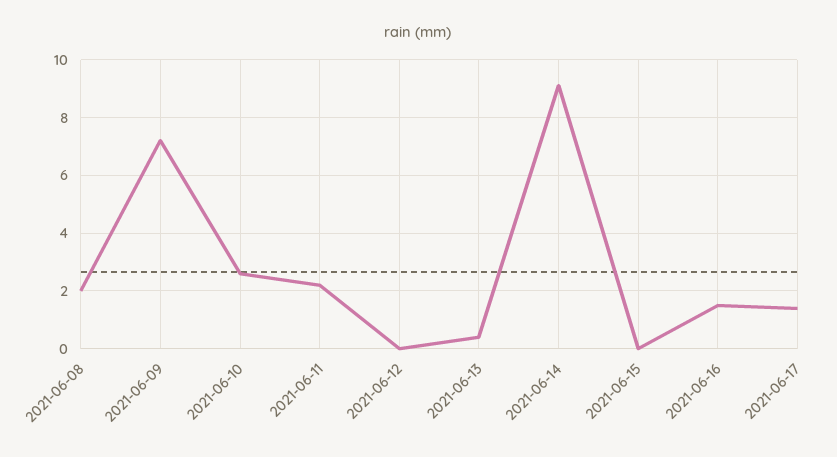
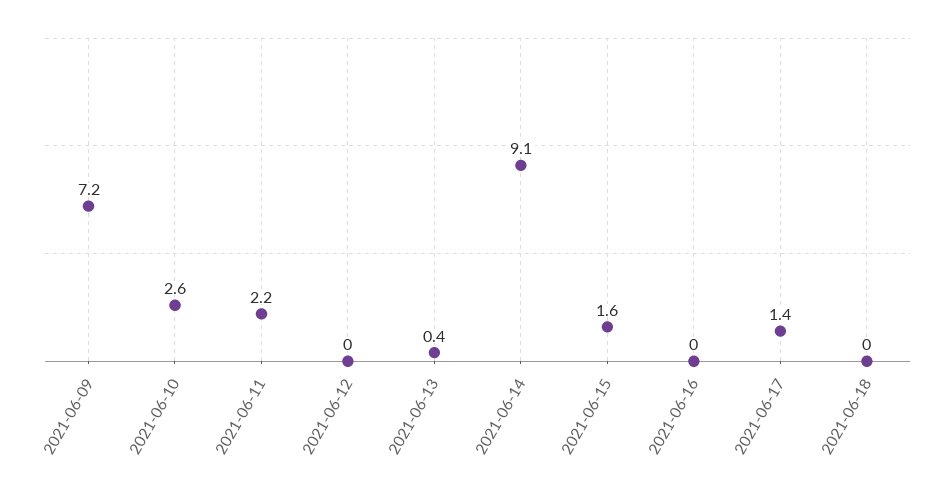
2021-06-08: 2 -> none
2021-06-15: 0 -> 1.6
2021-06-16: 1.5 -> 0
2021-06-18: none -> 0

